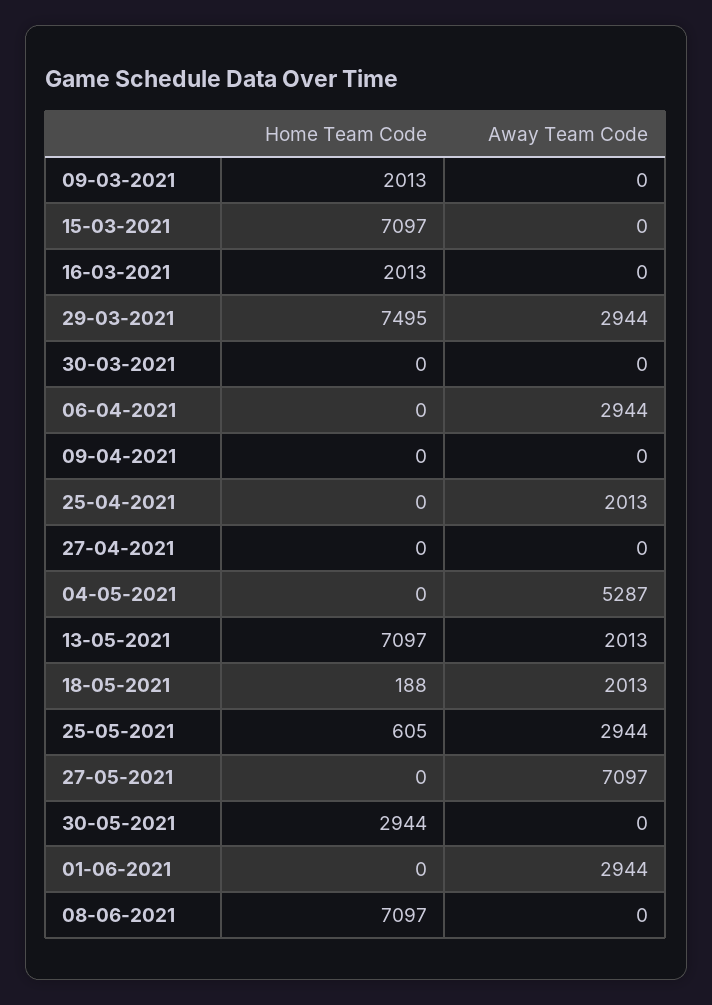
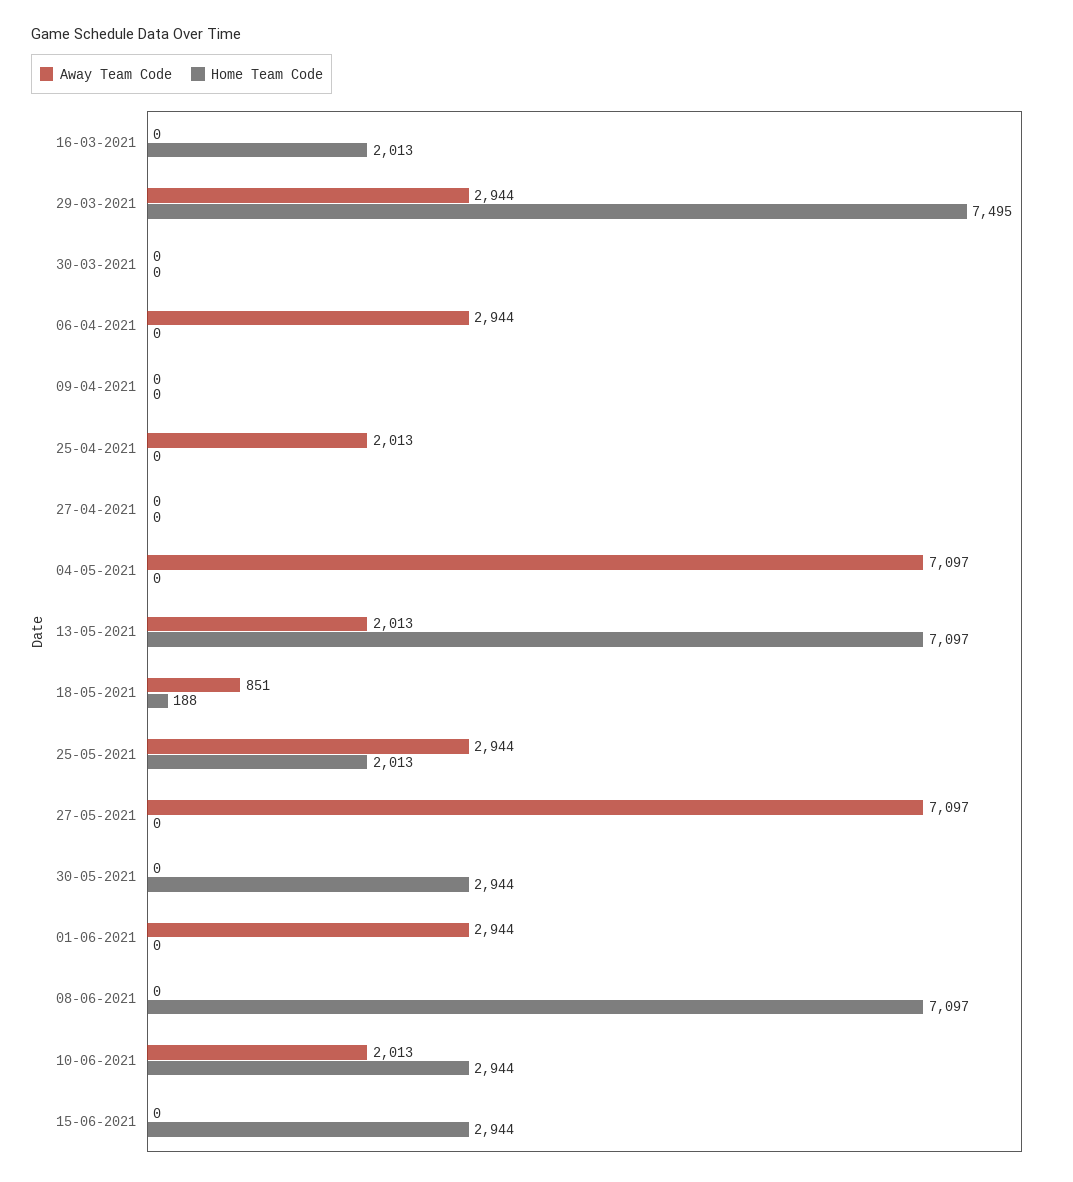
Home Team Code, 09-03-2021: 2013 -> none
Away Team Code, 09-03-2021: 0 -> none
Home Team Code, 15-03-2021: 7097 -> none
Away Team Code, 15-03-2021: 0 -> none
Away Team Code, 04-05-2021: 5287 -> 7097
Away Team Code, 18-05-2021: 2013 -> 851
Home Team Code, 25-05-2021: 605 -> 2013
Away Team Code, 10-06-2021: none -> 2013
Home Team Code, 10-06-2021: none -> 2944
Away Team Code, 15-06-2021: none -> 0
Home Team Code, 15-06-2021: none -> 2944

